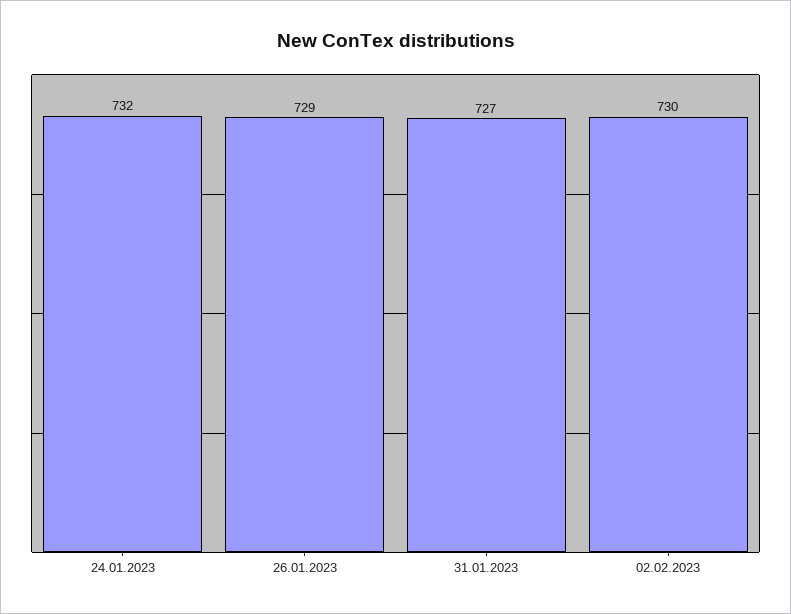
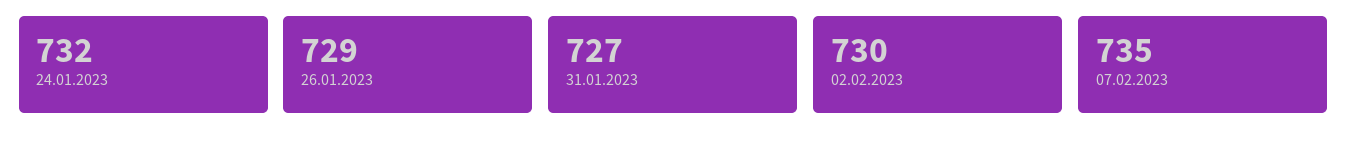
07.02.2023: none -> 735

